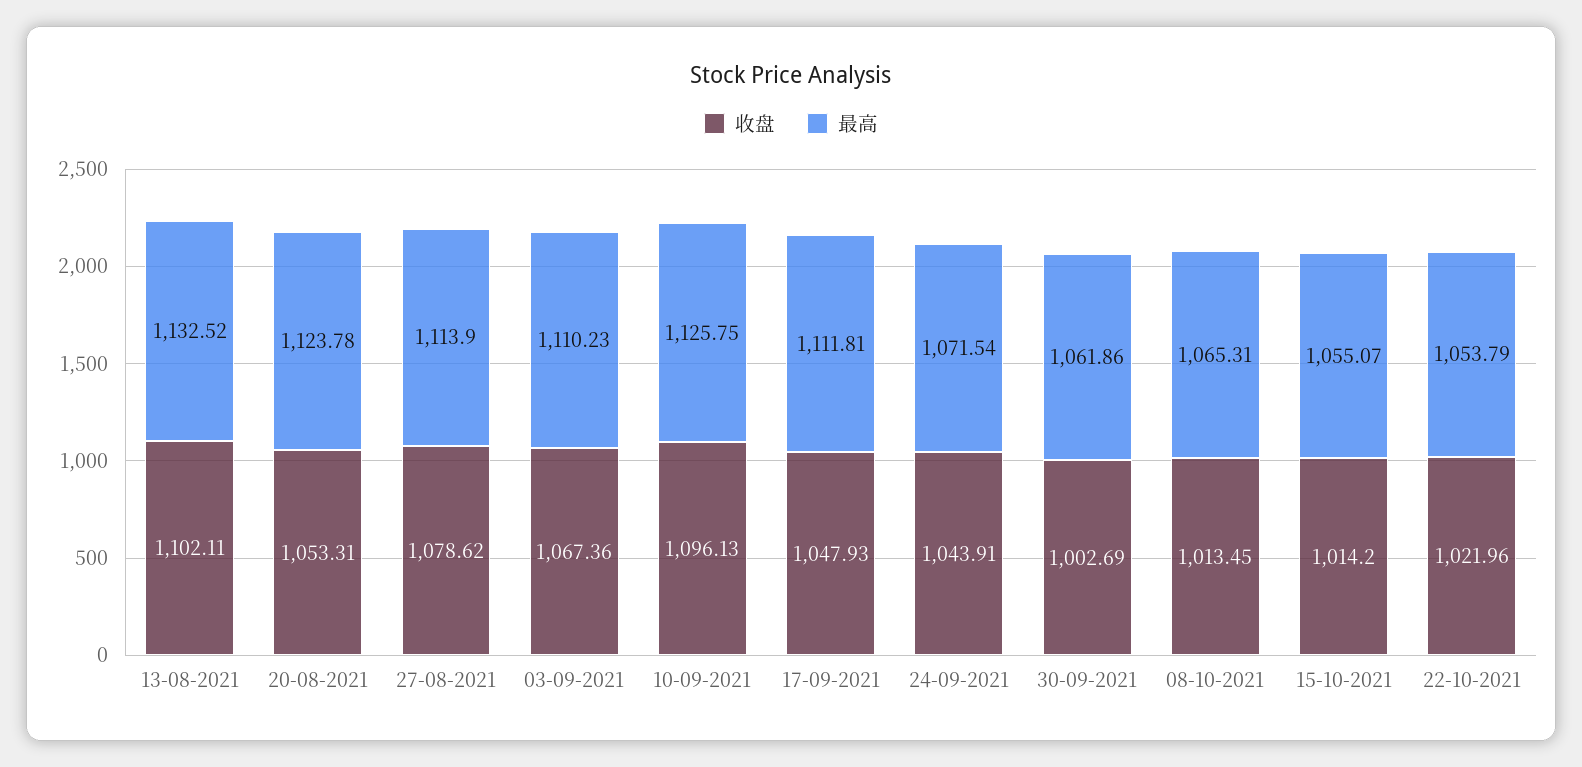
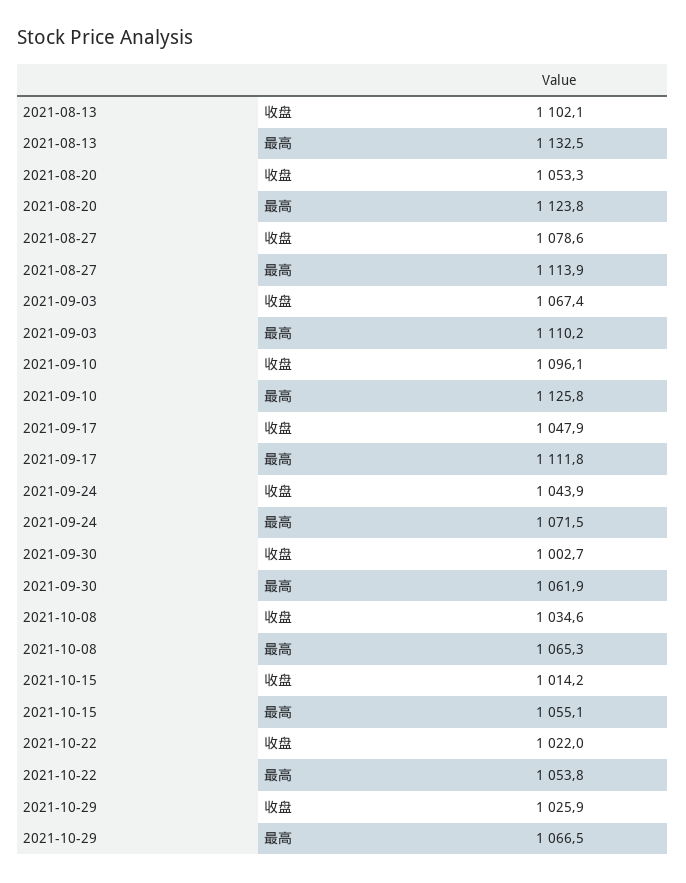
收盘, 08-10-2021: 1013.45 -> 1034.6
收盘, 2021-10-29: none -> 1025.9
最高, 2021-10-29: none -> 1066.5

